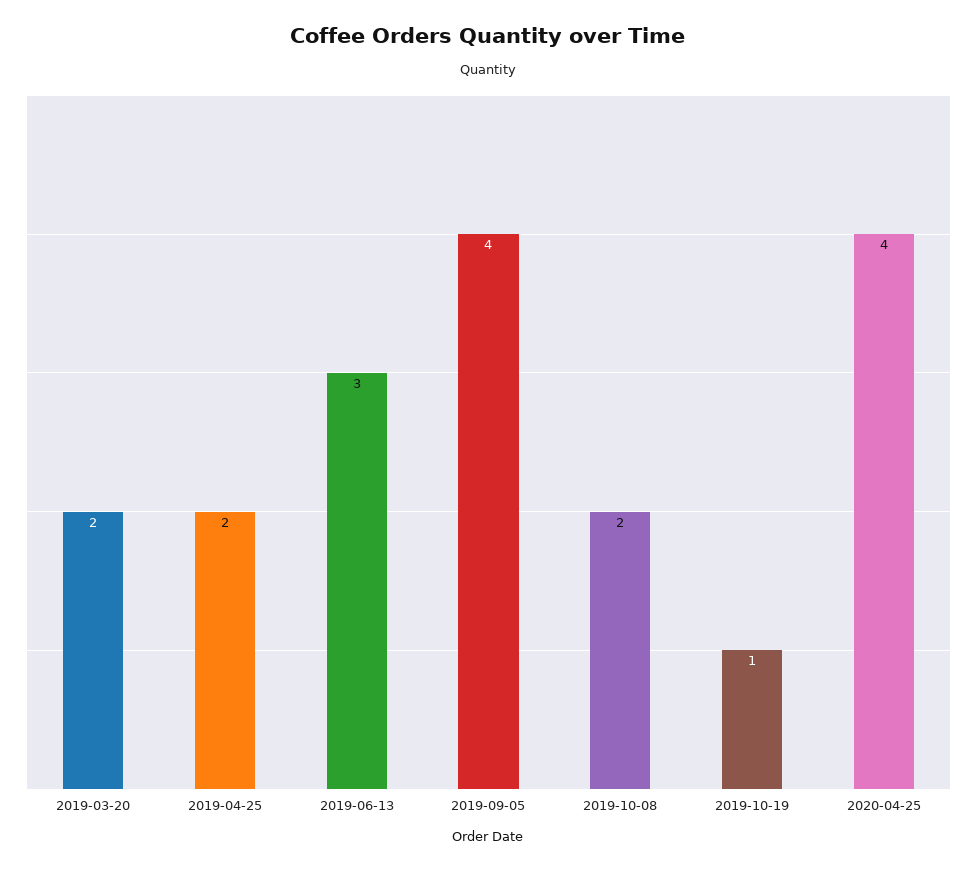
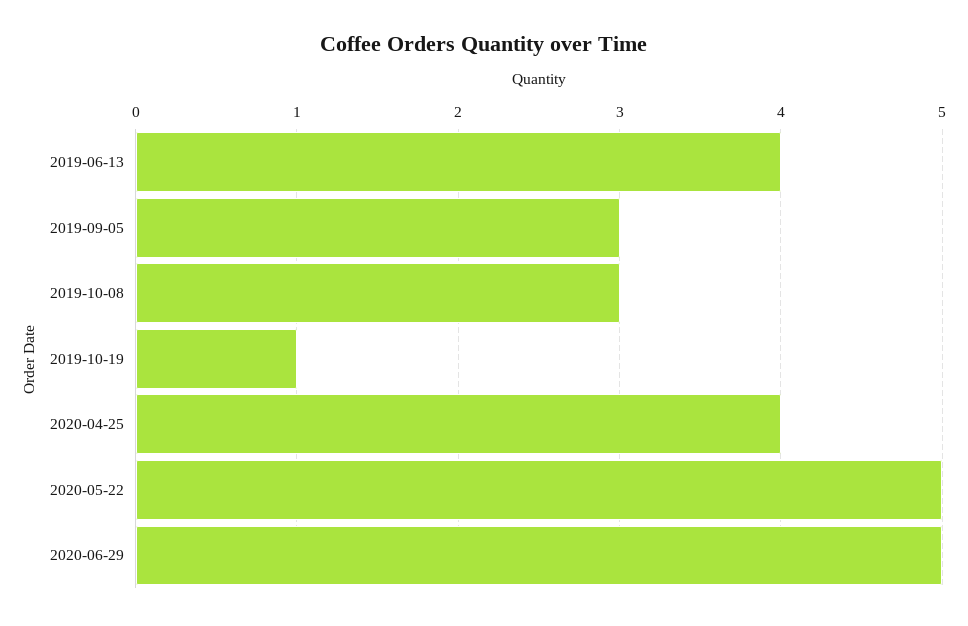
2019-03-20: 2 -> none
2019-04-25: 2 -> none
2019-06-13: 3 -> 4
2019-09-05: 4 -> 3
2019-10-08: 2 -> 3
2020-05-22: none -> 5
2020-06-29: none -> 5

